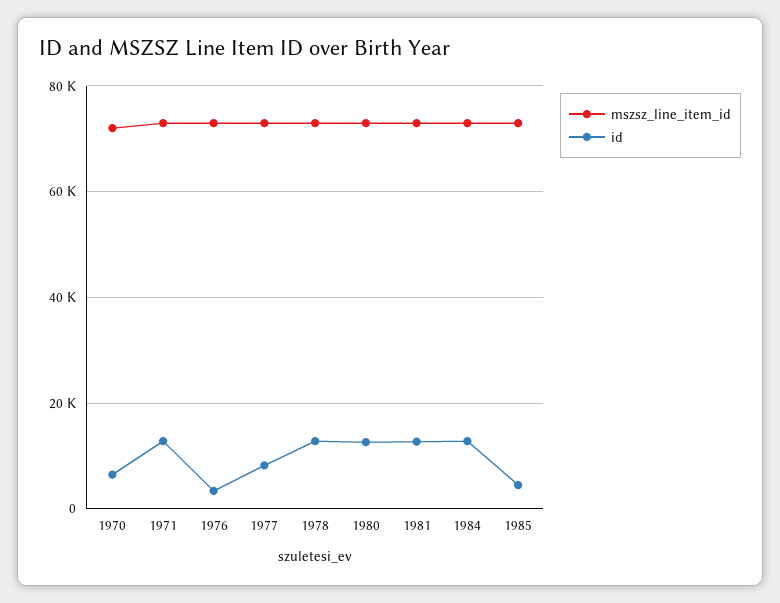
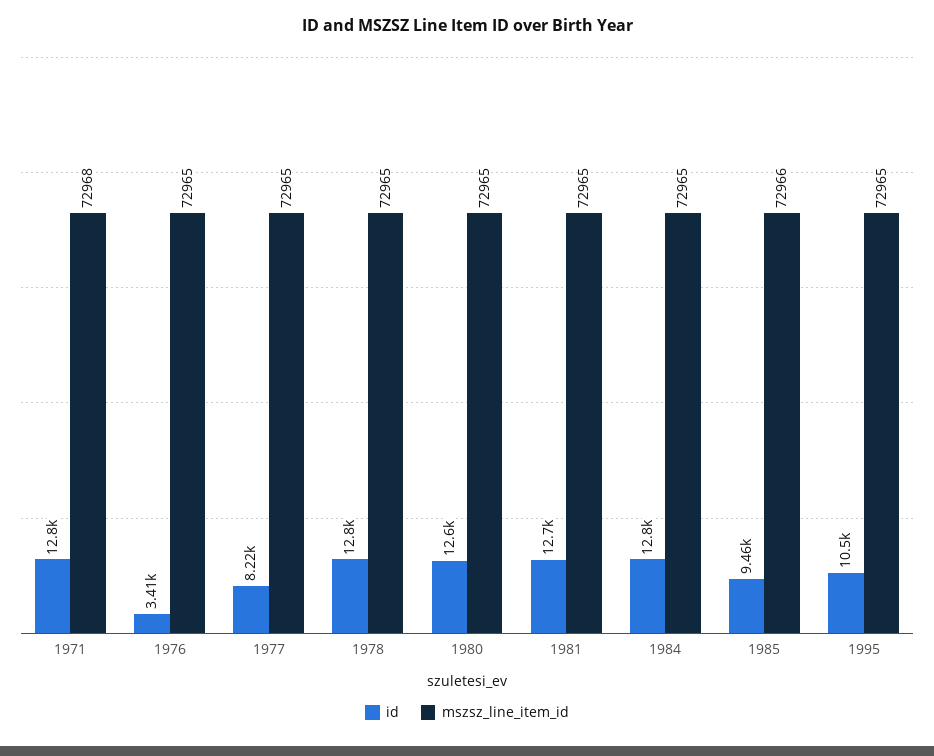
mszsz_line_item_id, 1970: 72000 -> none
id, 1970: 6000 -> none
id, 1985: 4000 -> 9460
id, 1995: none -> 10500
mszsz_line_item_id, 1995: none -> 72965

